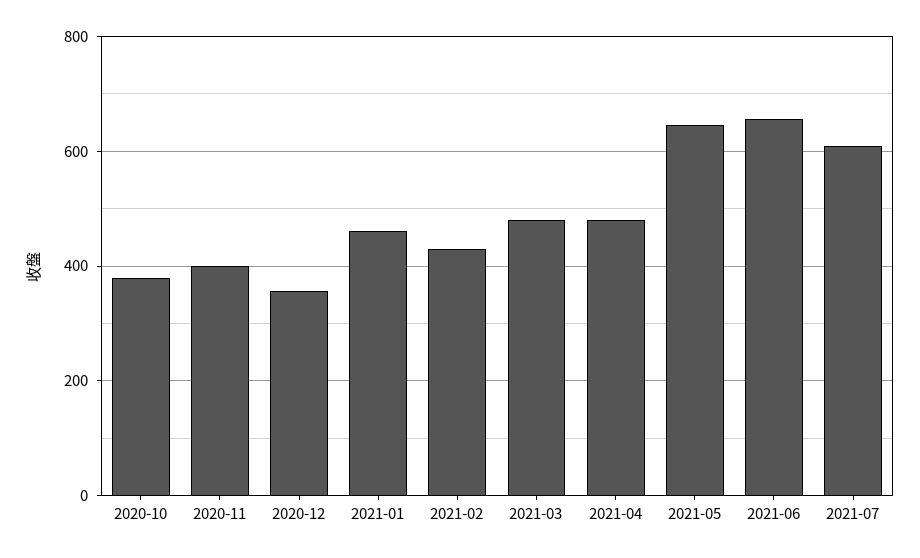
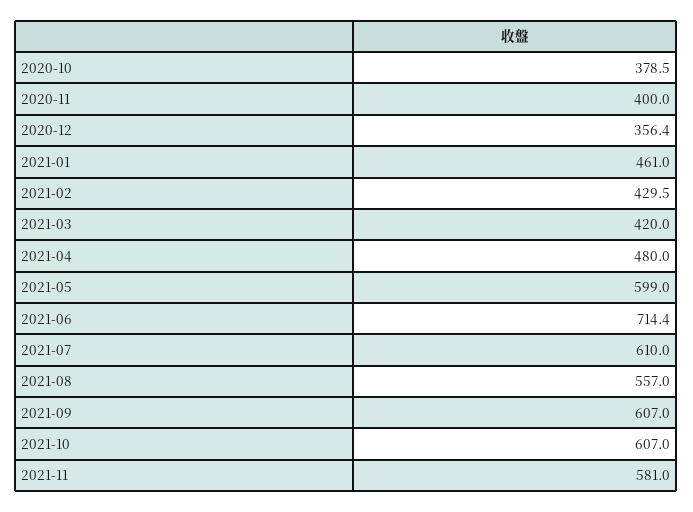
2021-03: 480 -> 420
2021-05: 640 -> 599
2021-06: 660 -> 714.4
2021-08: none -> 557
2021-09: none -> 607
2021-10: none -> 607
2021-11: none -> 581

